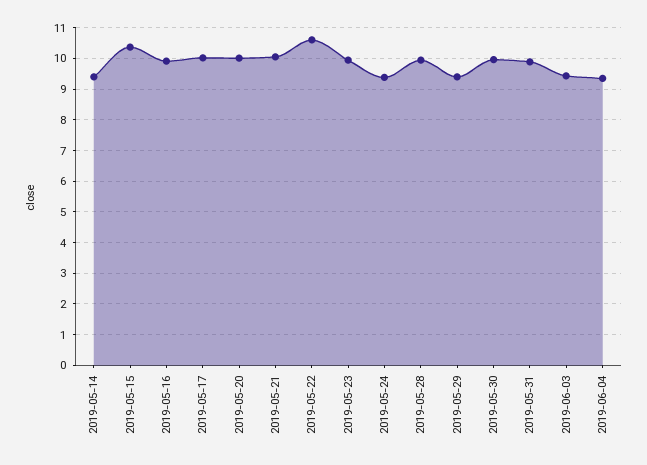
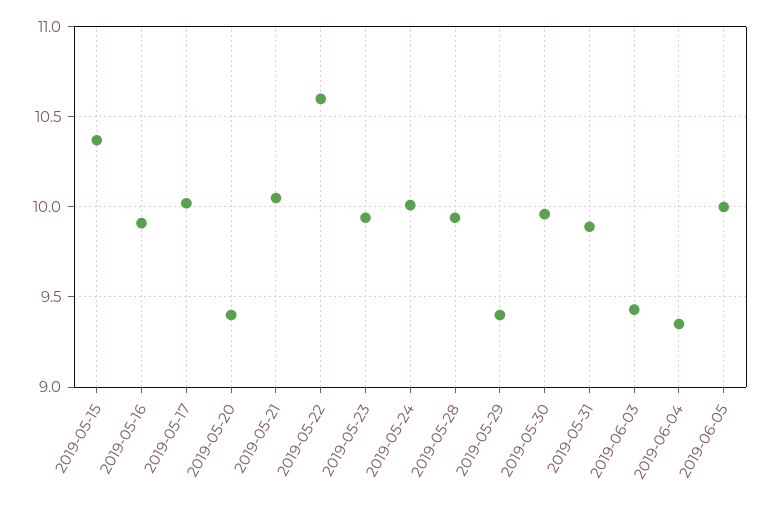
2019-05-14: 9.4 -> none
2019-05-20: 10 -> 9.4
2019-05-24: 9.4 -> 10
2019-06-05: none -> 10

